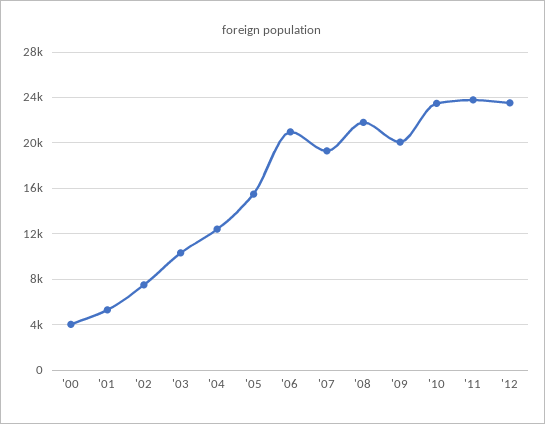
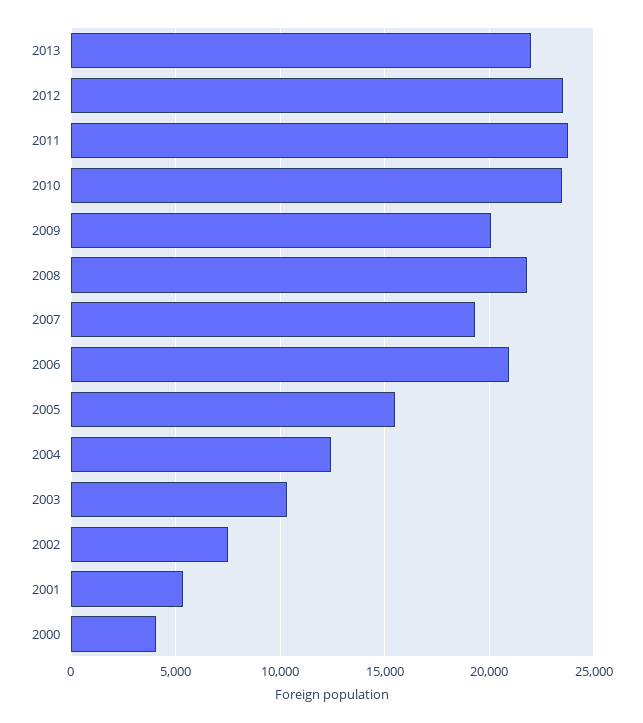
2013: none -> 22000

